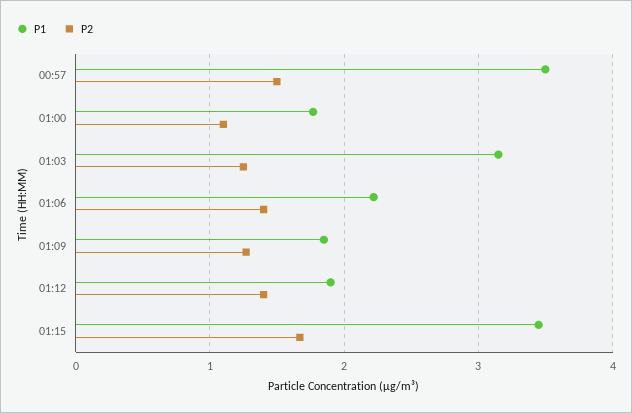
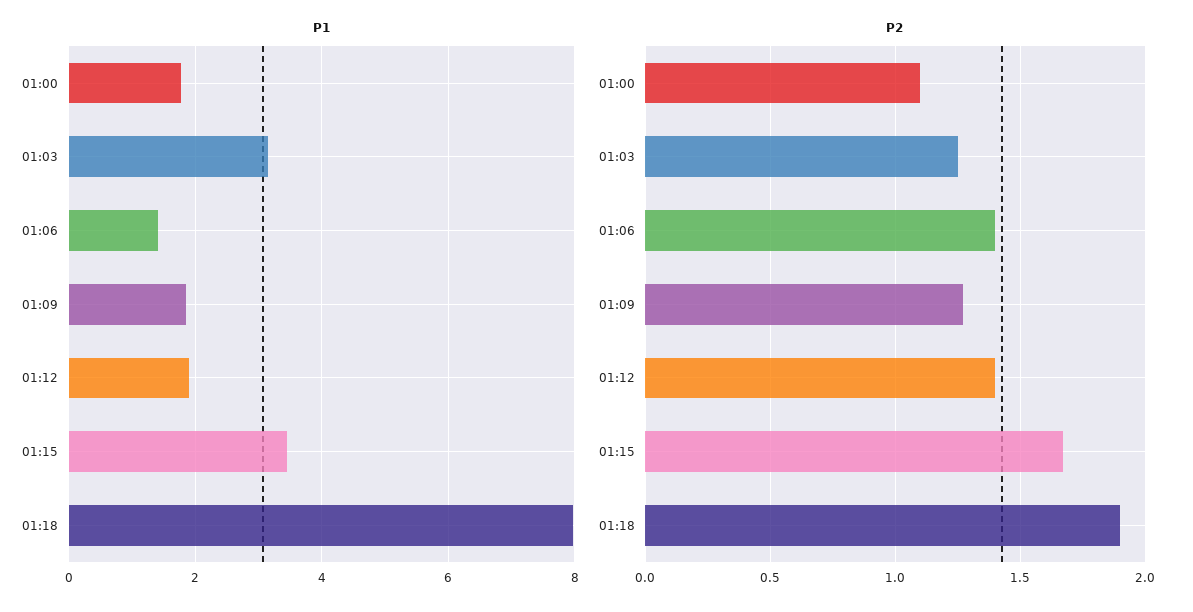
P1, 00:57: 3.5 -> none
P2, 00:57: 1.5 -> none
P1, 01:06: 2.2 -> 1.4
P1, 01:18: none -> 8
P2, 01:18: none -> 1.9

